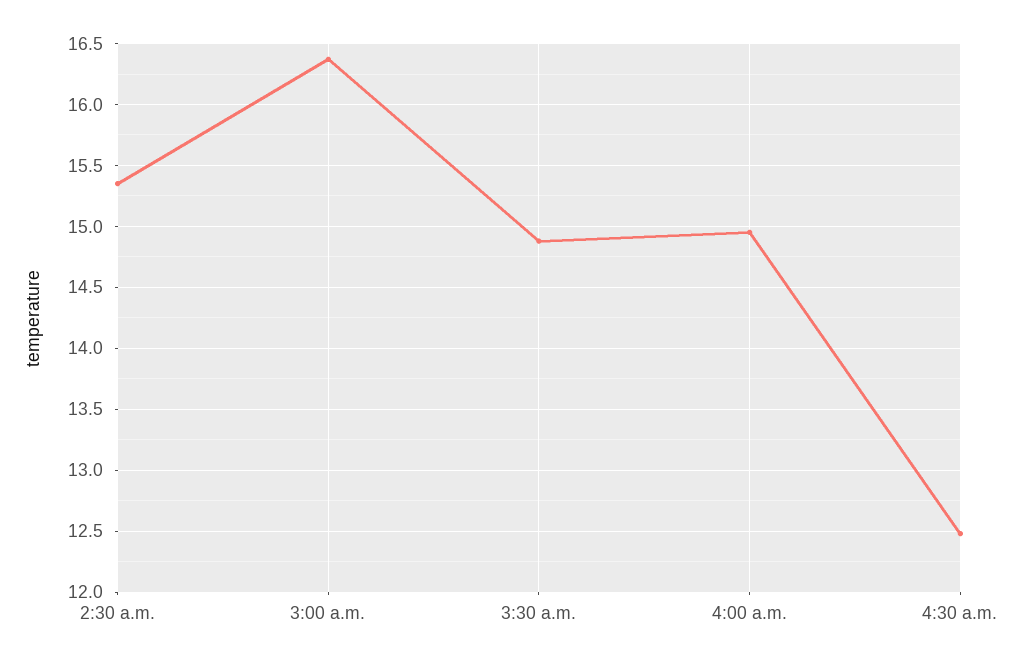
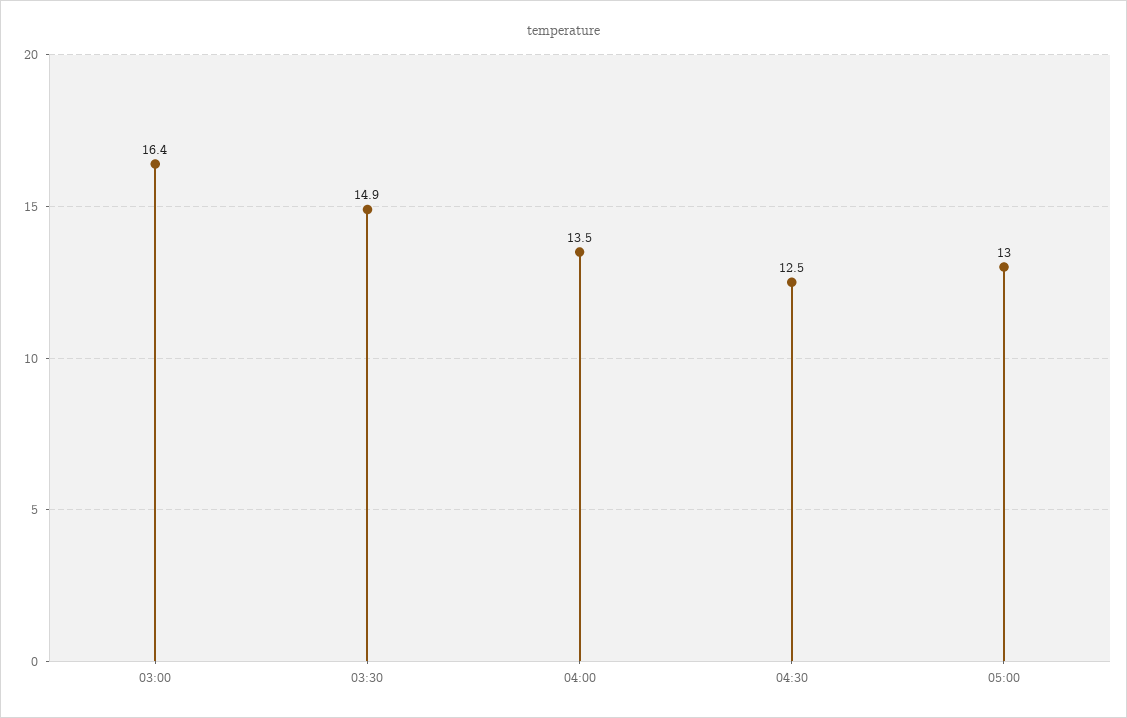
2:30 a.m.: 15.35 -> none
4:00 a.m.: 14.95 -> 13.5
05:00: none -> 13

